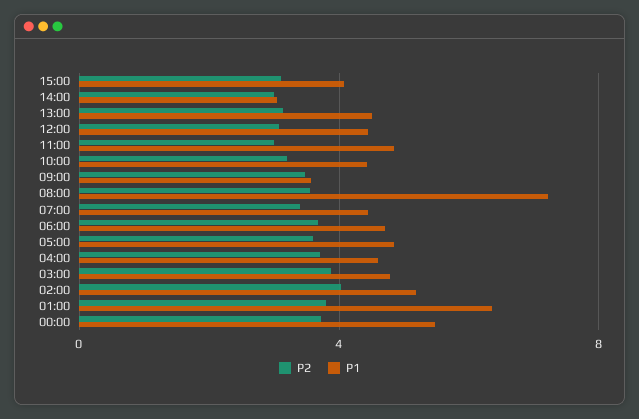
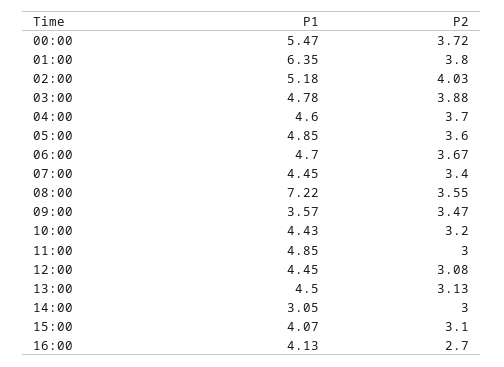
P1, 16:00: none -> 4.13
P2, 16:00: none -> 2.7

